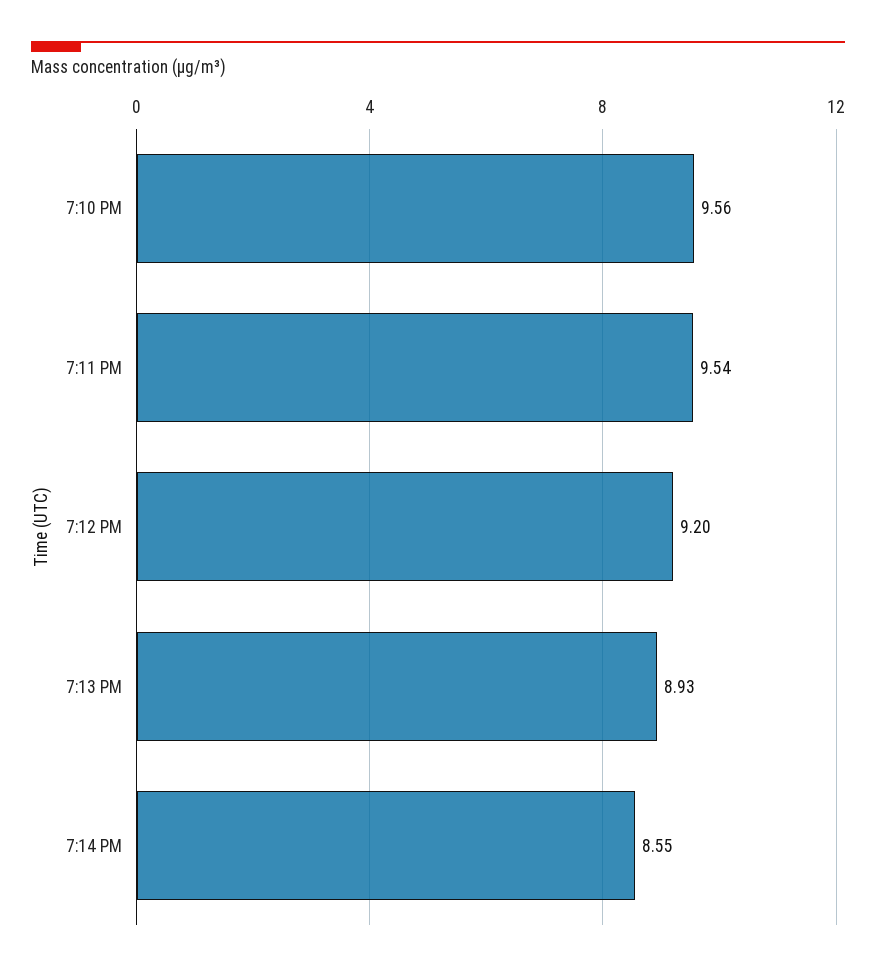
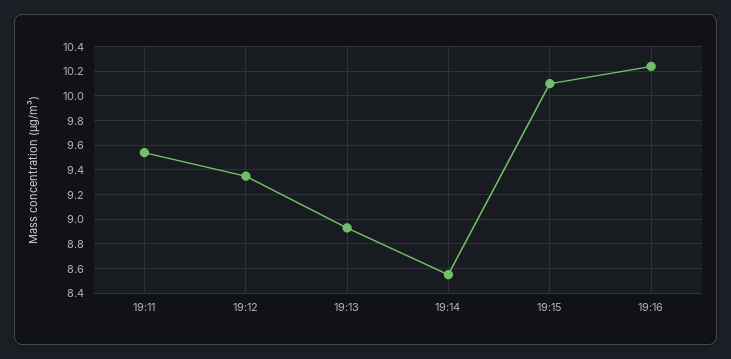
7:10 PM: 9.56 -> none
7:12 PM: 9.2 -> 9.35
19:15: none -> 10.1
19:16: none -> 10.25

